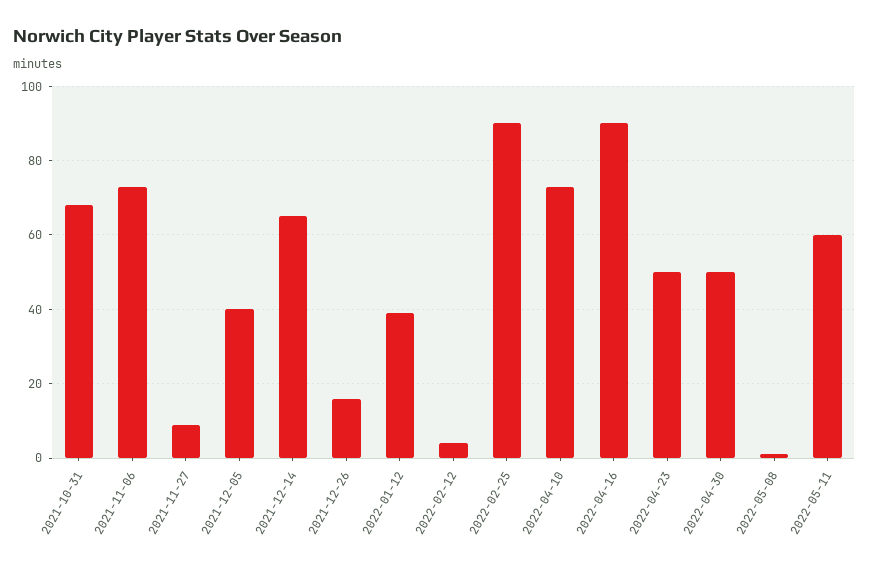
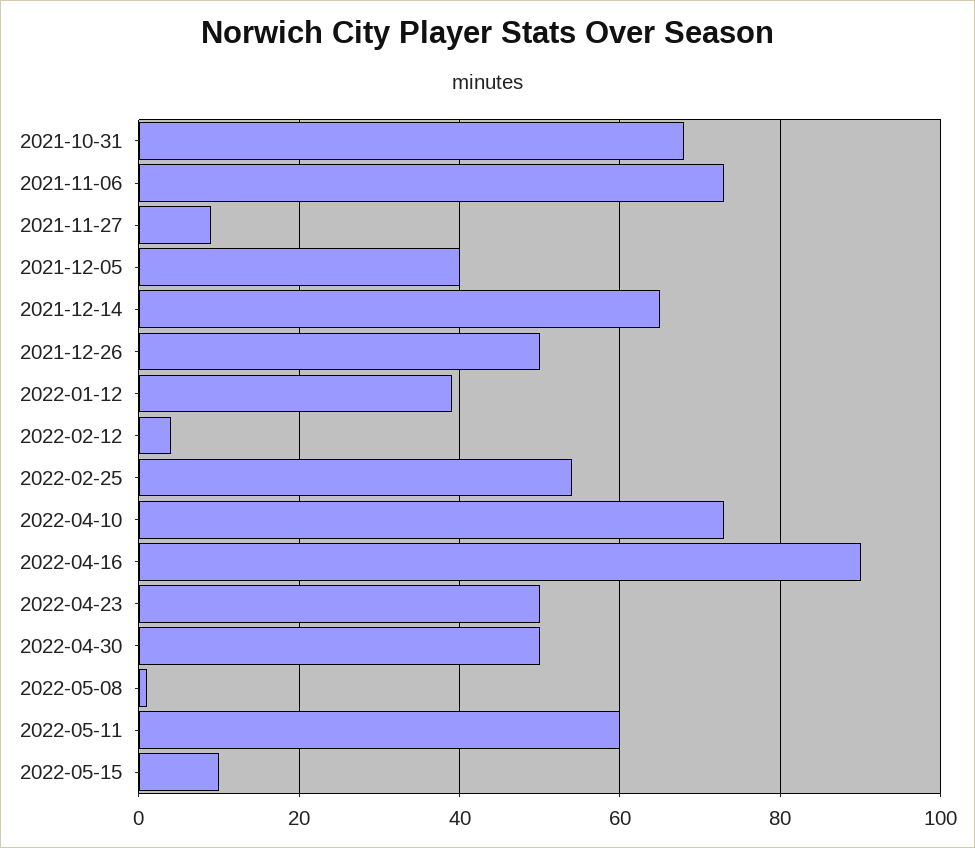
2021-12-26: 15 -> 50
2022-02-25: 90 -> 55
2022-05-15: none -> 10

